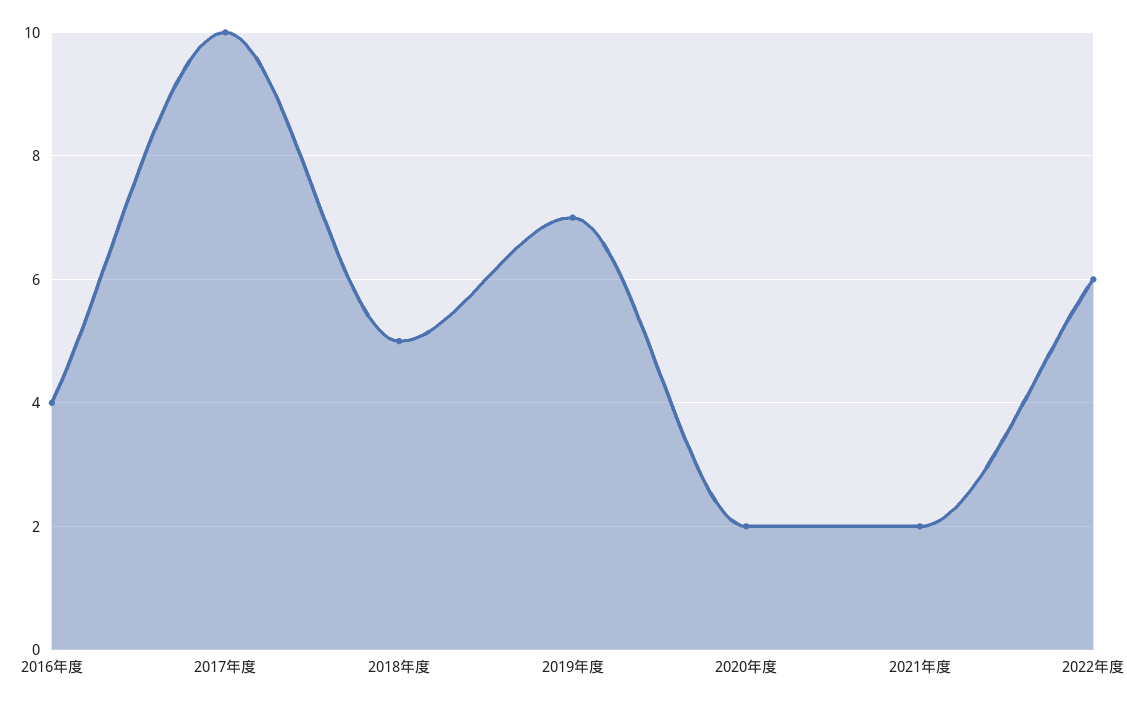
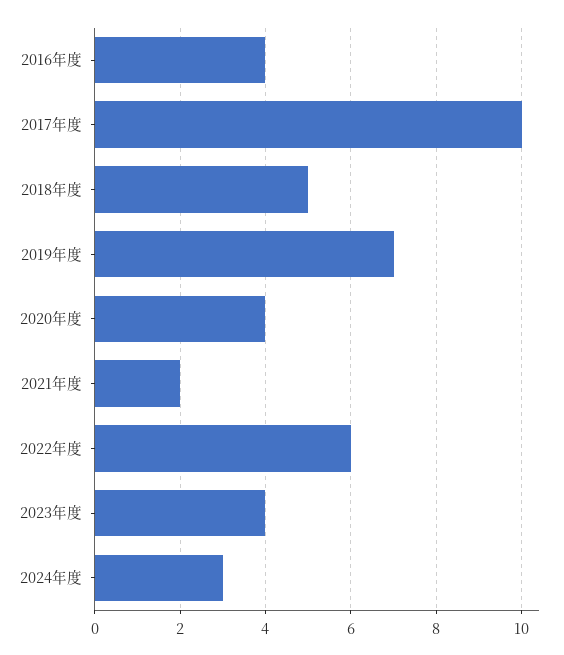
2020年度: 2 -> 4
2023年度: none -> 4
2024年度: none -> 3

